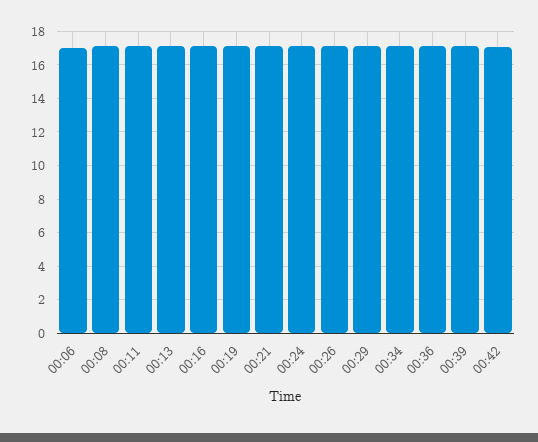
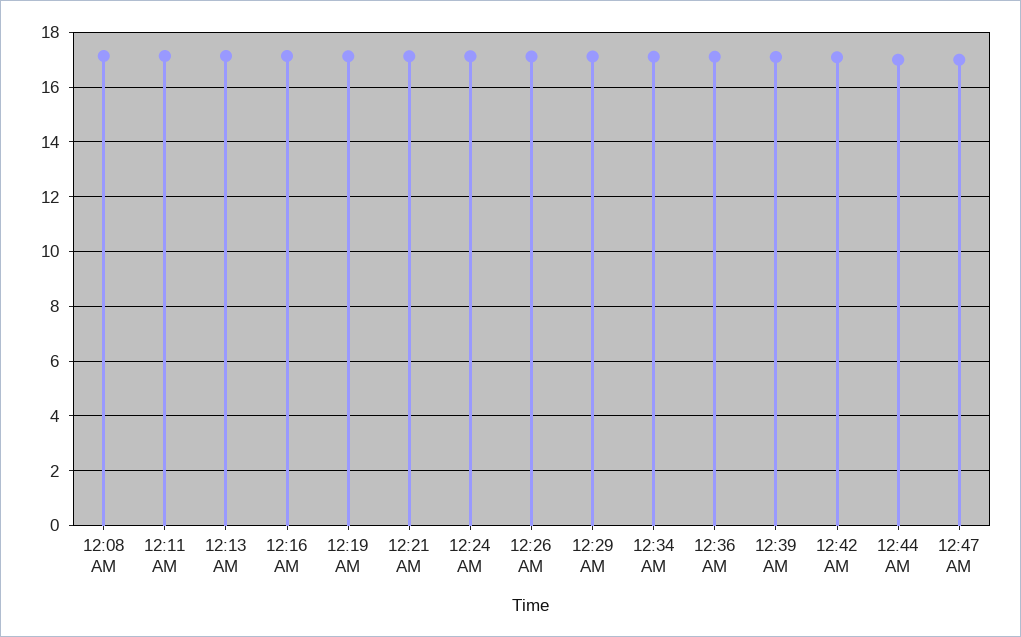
00:06: 17 -> none
12:44 AM: none -> 17
12:47 AM: none -> 17

